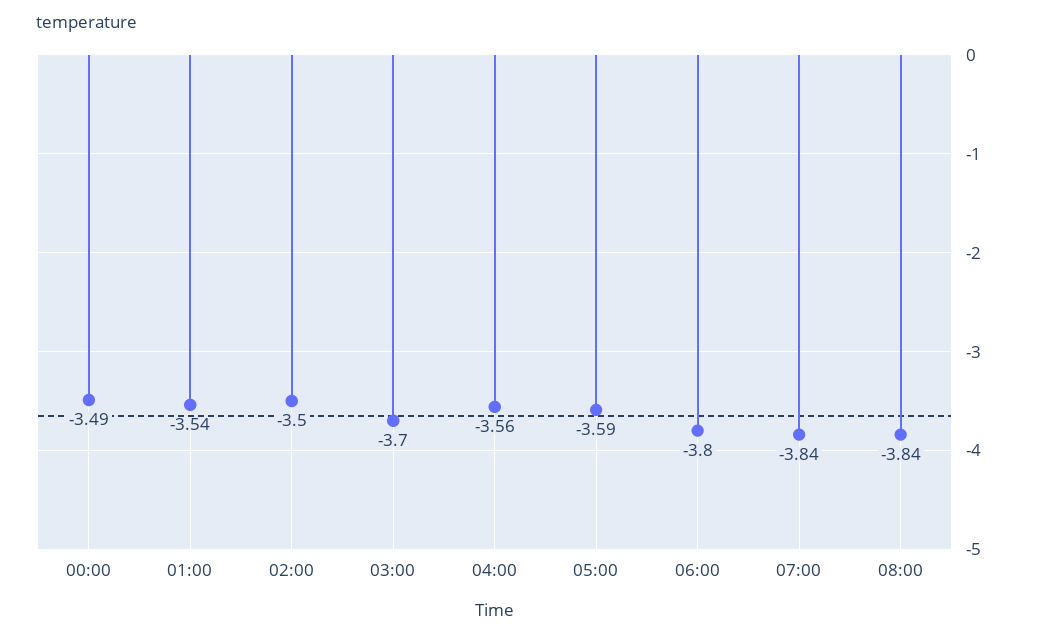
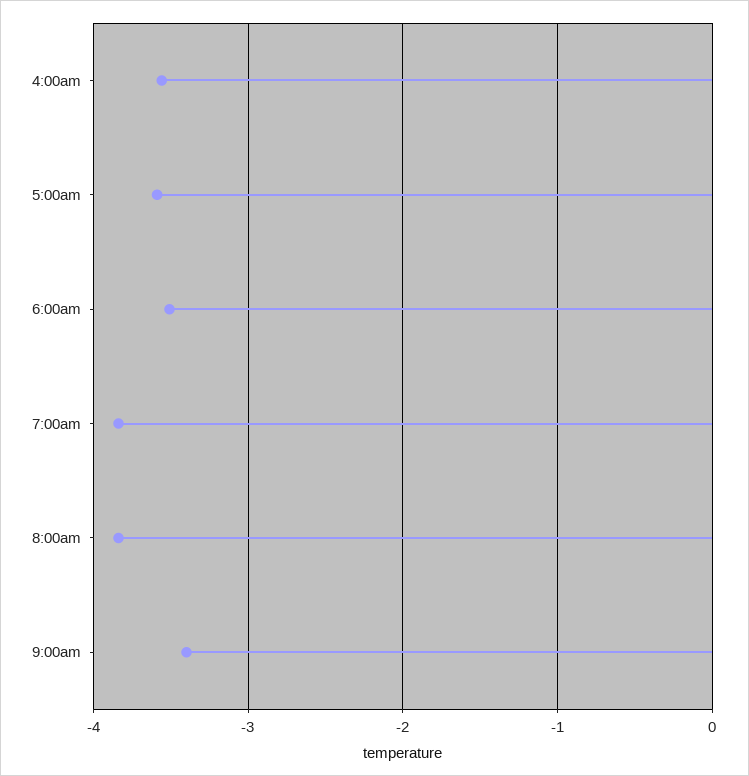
00:00: -3.49 -> none
01:00: -3.54 -> none
02:00: -3.5 -> none
03:00: -3.7 -> none
06:00: -3.8 -> -3.5
9:00am: none -> -3.4

